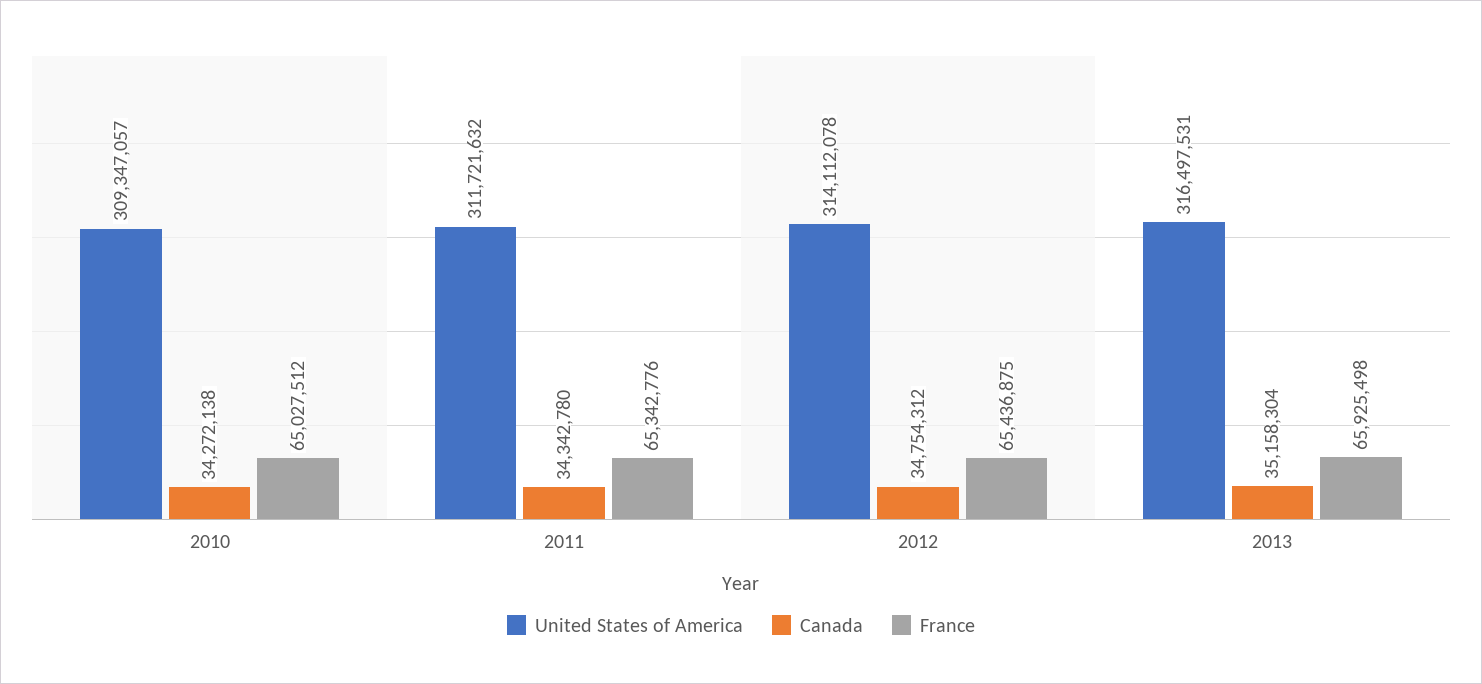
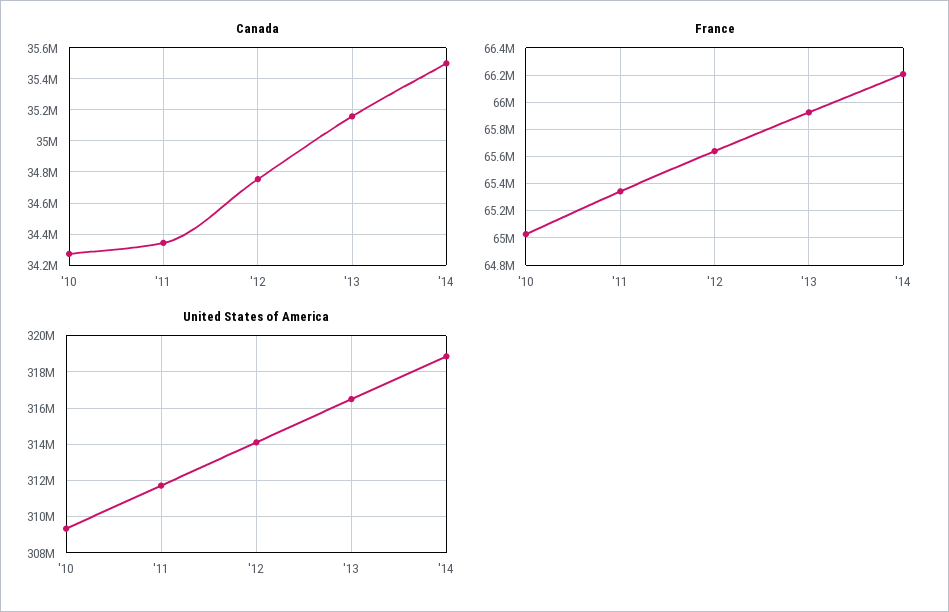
France, 2012: 65436875 -> 65650000
Canada, '14: none -> 35500000
France, '14: none -> 66200000
United States of America, '14: none -> 319000000

